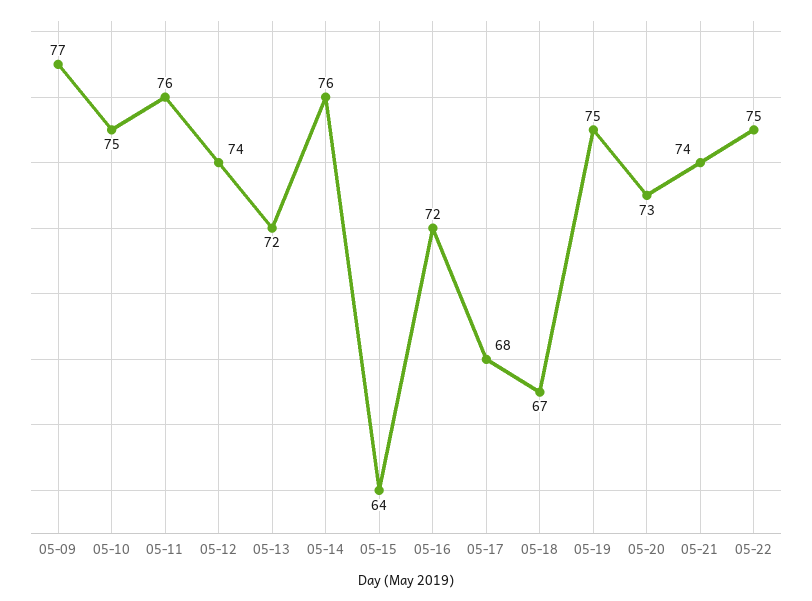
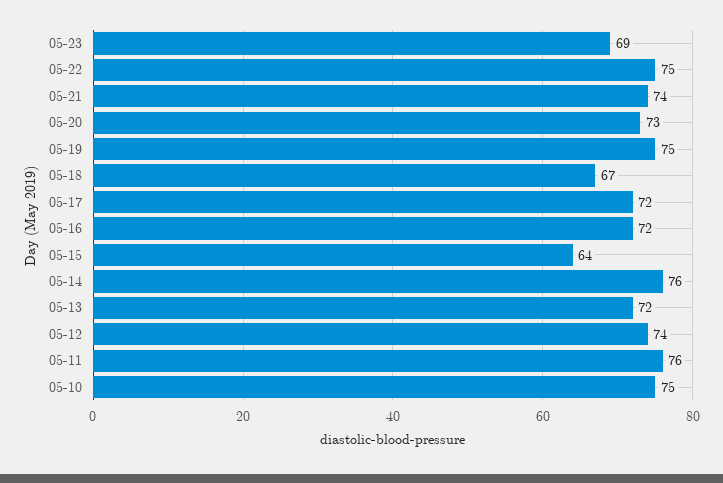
05-09: 77 -> none
05-17: 68 -> 72
05-23: none -> 69

